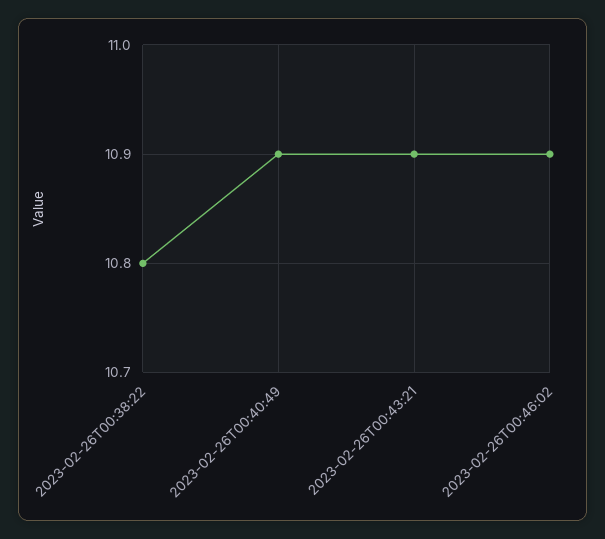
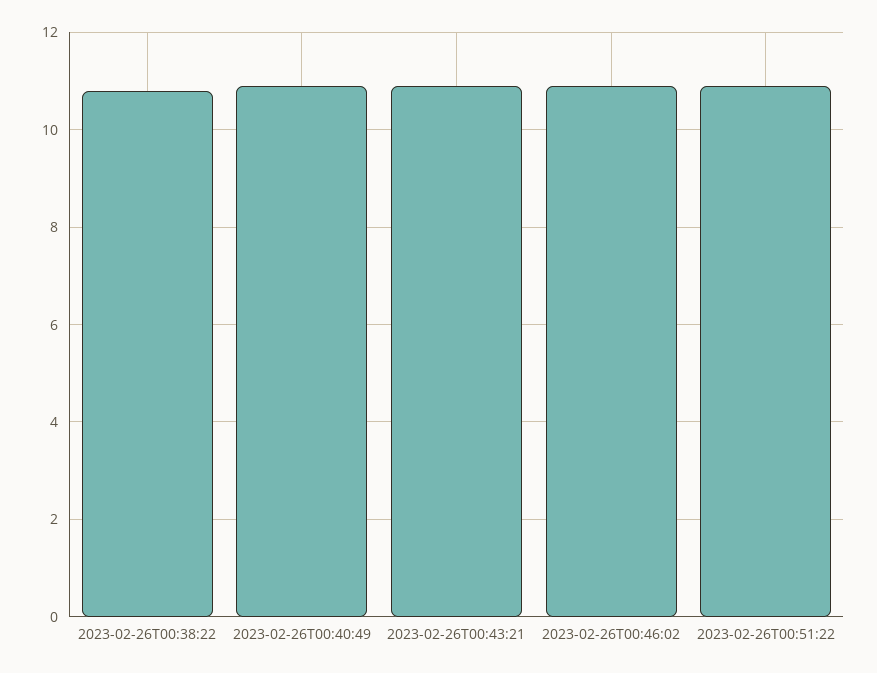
2023-02-26T00:51:22: none -> 11

